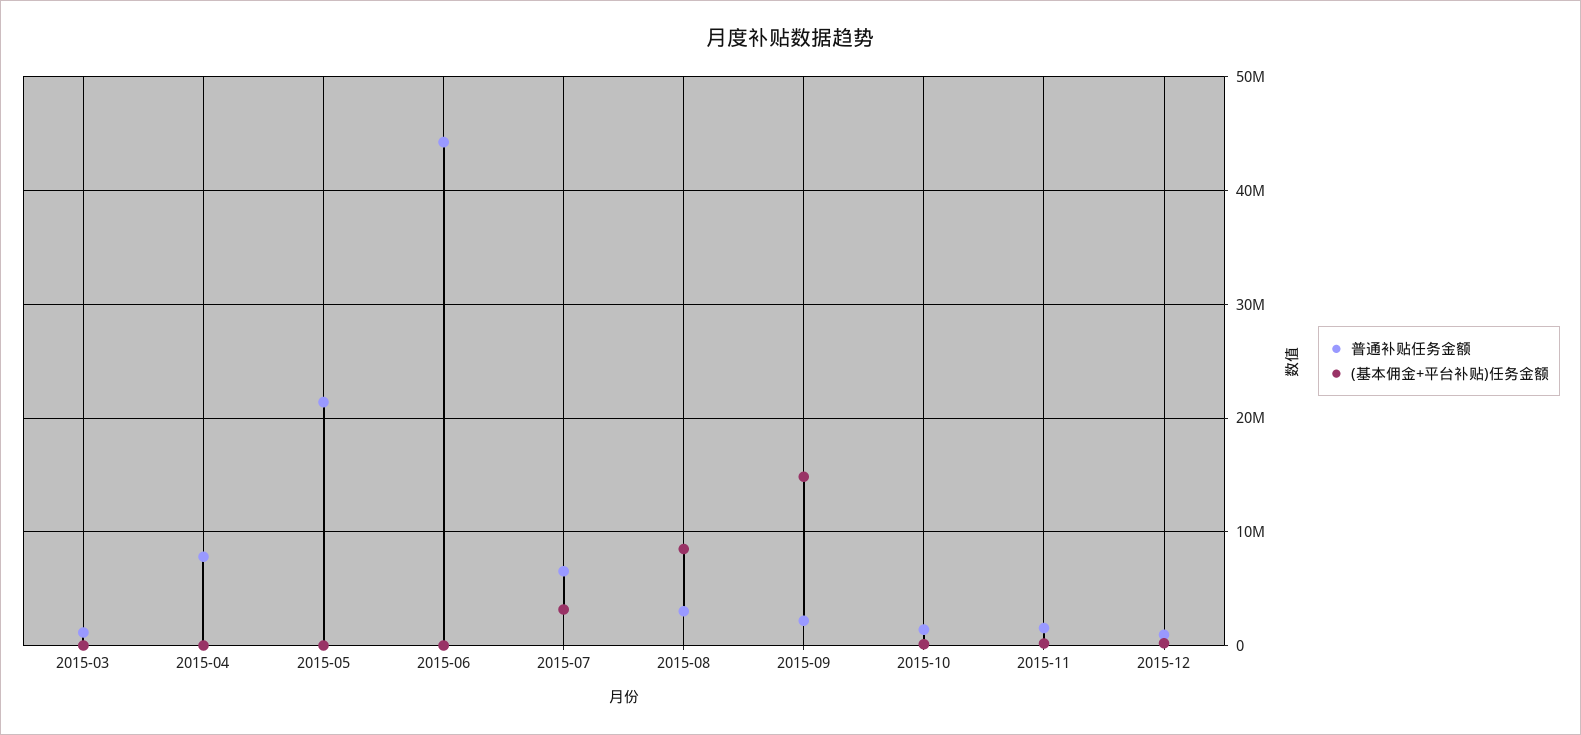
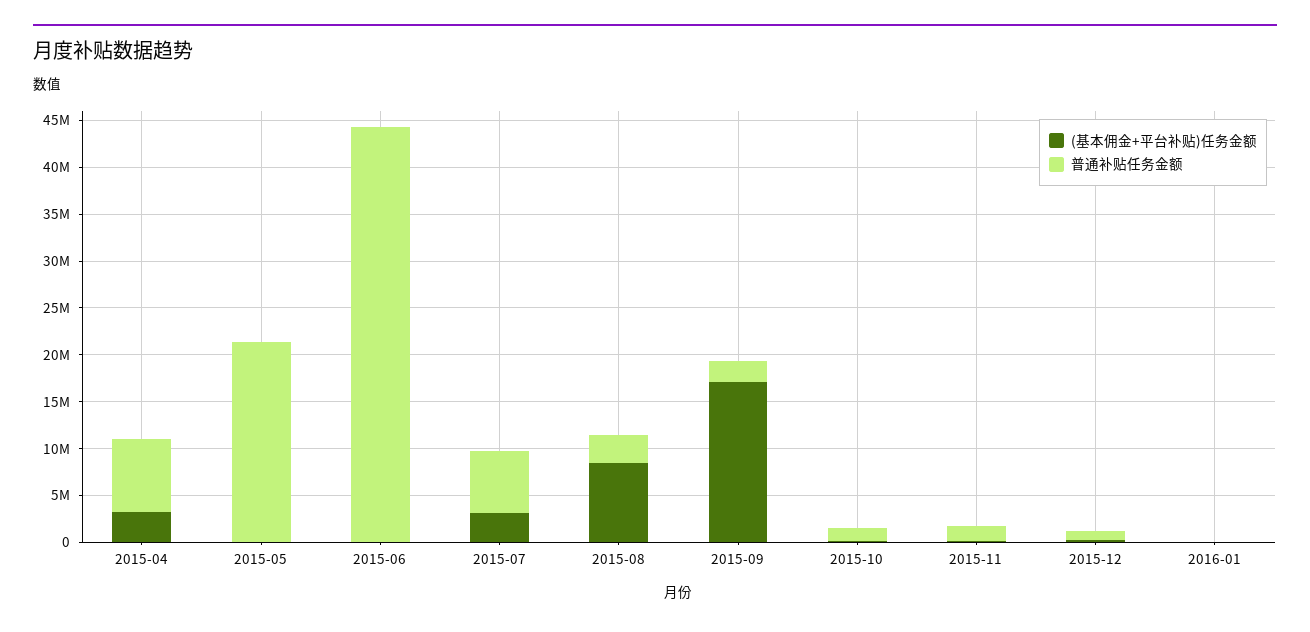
普通补贴任务金额, 2015-03: 1000000 -> none
(基本佣金+平台补贴)任务金额, 2015-03: 0 -> none
(基本佣金+平台补贴)任务金额, 2015-04: 0 -> 3000000
(基本佣金+平台补贴)任务金额, 2015-09: 15000000 -> 17000000
(基本佣金+平台补贴)任务金额, 2016-01: none -> 0
普通补贴任务金额, 2016-01: none -> 0

